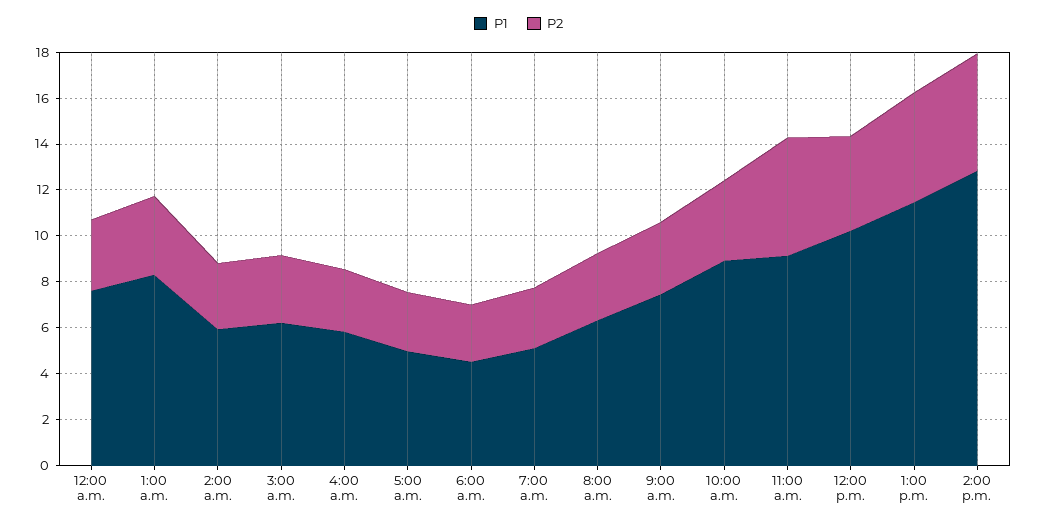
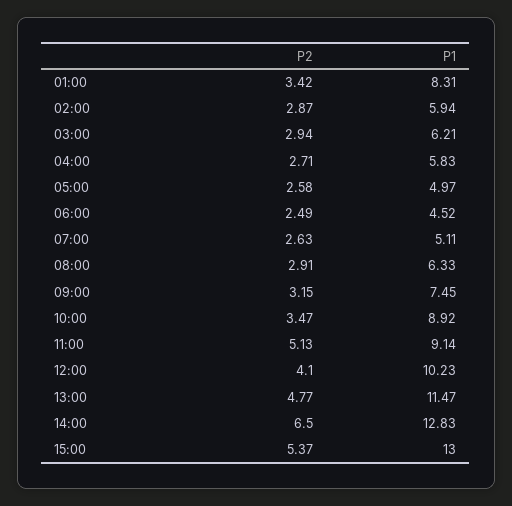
P1, 12:00 a.m.: 7.5 -> none
P2, 12:00 a.m.: 3 -> none
P2, 2:00 p.m.: 5 -> 6.5
P2, 15:00: none -> 5.37
P1, 15:00: none -> 13

